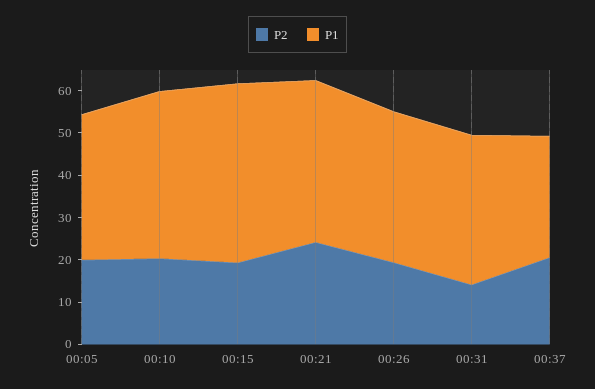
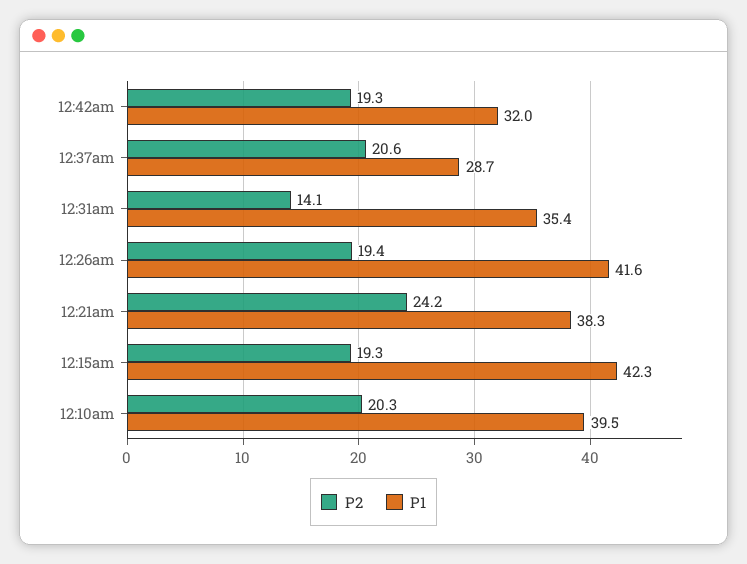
P2, 00:05: 20 -> none
P1, 00:05: 34 -> none
P1, 00:26: 36 -> 41.6
P2, 12:42am: none -> 19.3
P1, 12:42am: none -> 32

